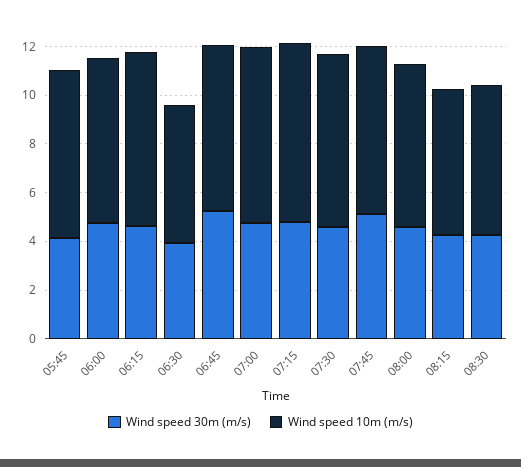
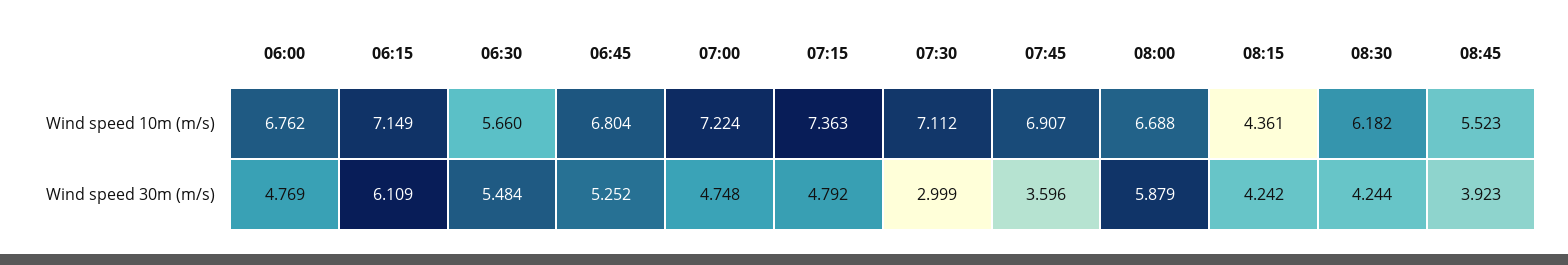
Wind speed 30m (m/s), 05:45: 4 -> none
Wind speed 10m (m/s), 05:45: 7 -> none
Wind speed 30m (m/s), 06:15: 4.5 -> 6.109
Wind speed 30m (m/s), 06:30: 4 -> 5.484
Wind speed 30m (m/s), 07:30: 4.5 -> 2.999
Wind speed 30m (m/s), 07:45: 5 -> 3.596
Wind speed 30m (m/s), 08:00: 4.5 -> 5.879
Wind speed 10m (m/s), 08:15: 6 -> 4.361
Wind speed 10m (m/s), 08:45: none -> 5.523
Wind speed 30m (m/s), 08:45: none -> 3.923

